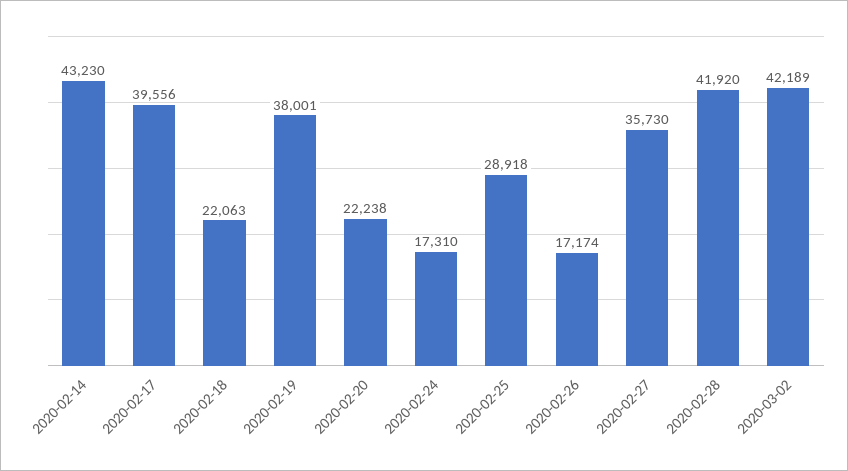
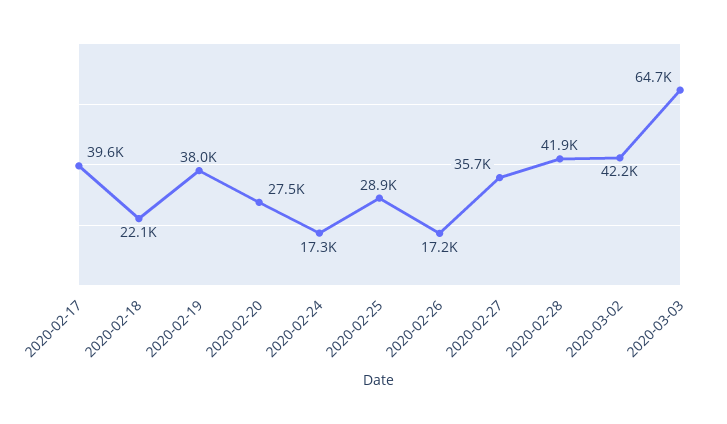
2020-02-14: 43230 -> none
2020-02-20: 22238 -> 27500
2020-03-03: none -> 64700

